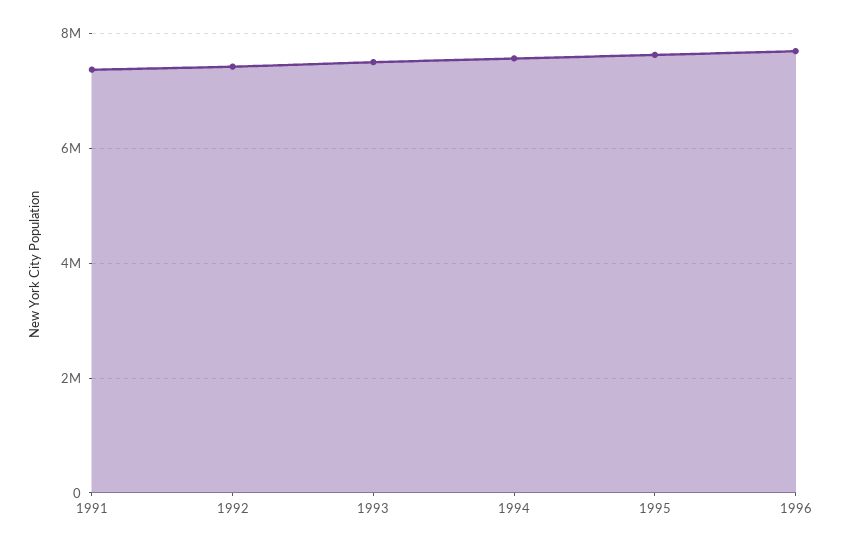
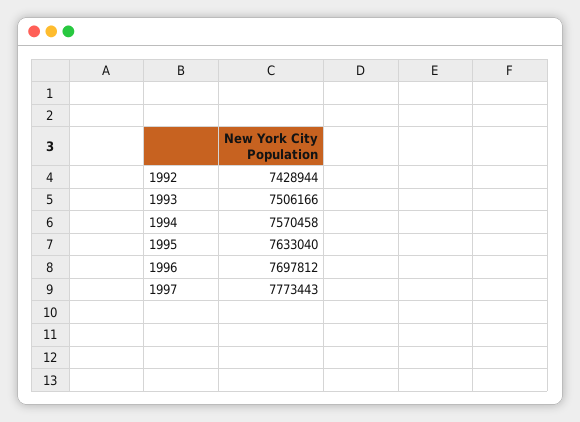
1991: 7400000 -> none
1997: none -> 7773443

